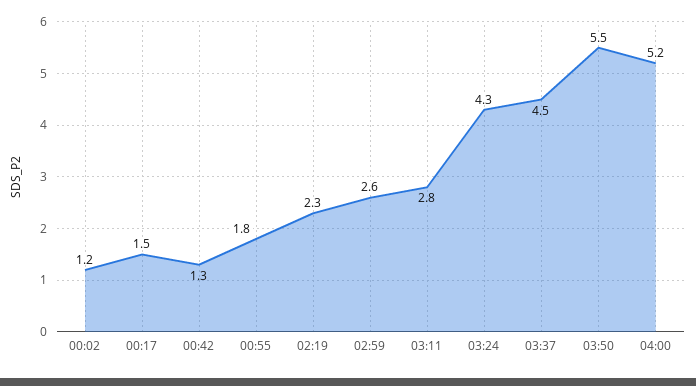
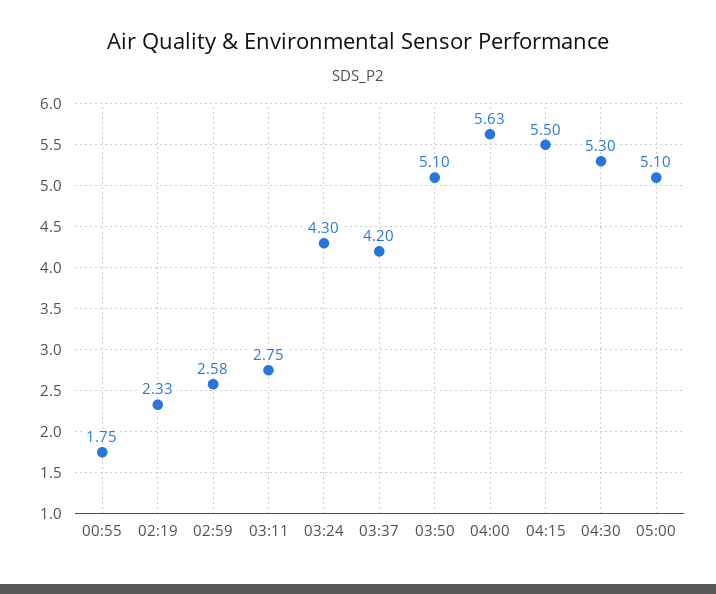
00:02: 1.2 -> none
00:17: 1.5 -> none
00:42: 1.3 -> none
03:37: 4.5 -> 4.2
03:50: 5.5 -> 5.1
04:00: 5.2 -> 5.63
04:15: none -> 5.5
04:30: none -> 5.3
05:00: none -> 5.1

